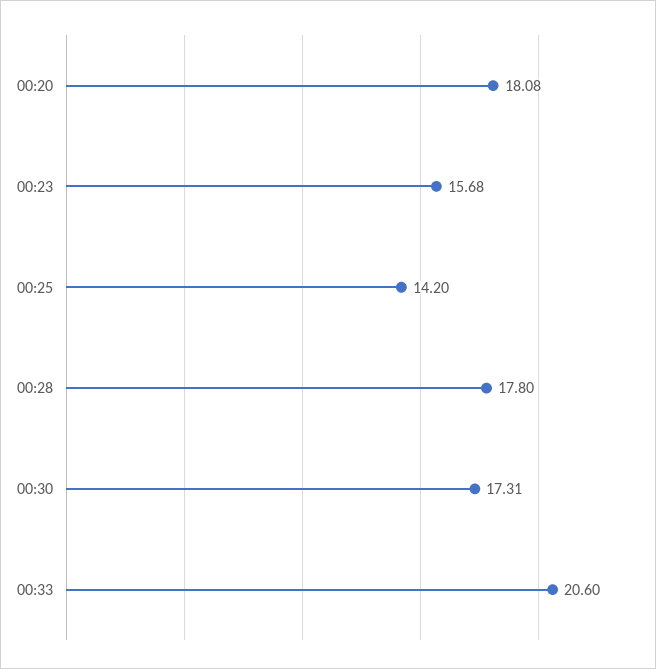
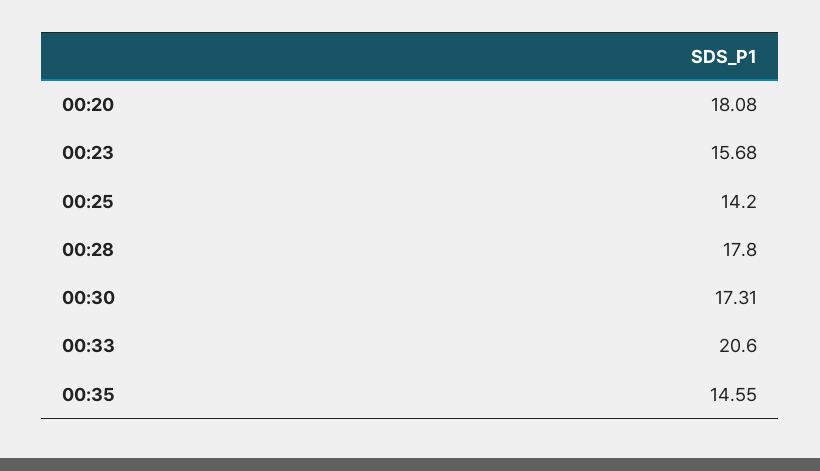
00:35: none -> 14.55

